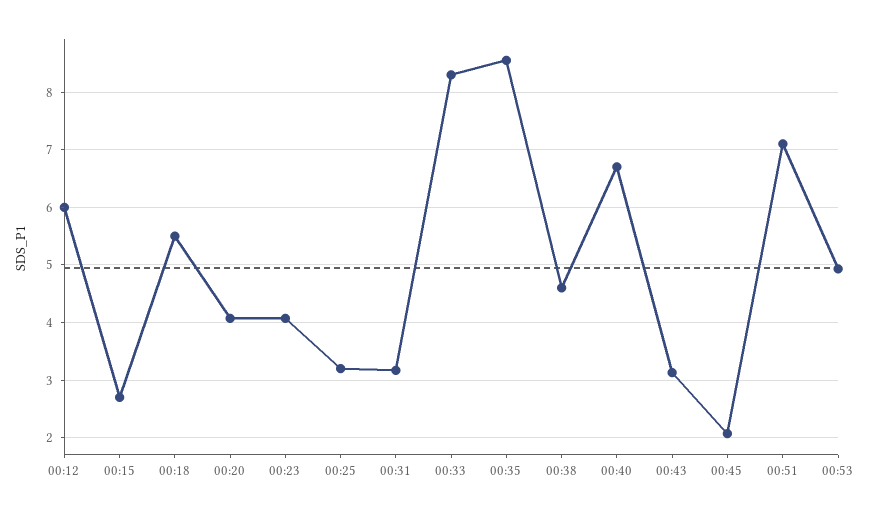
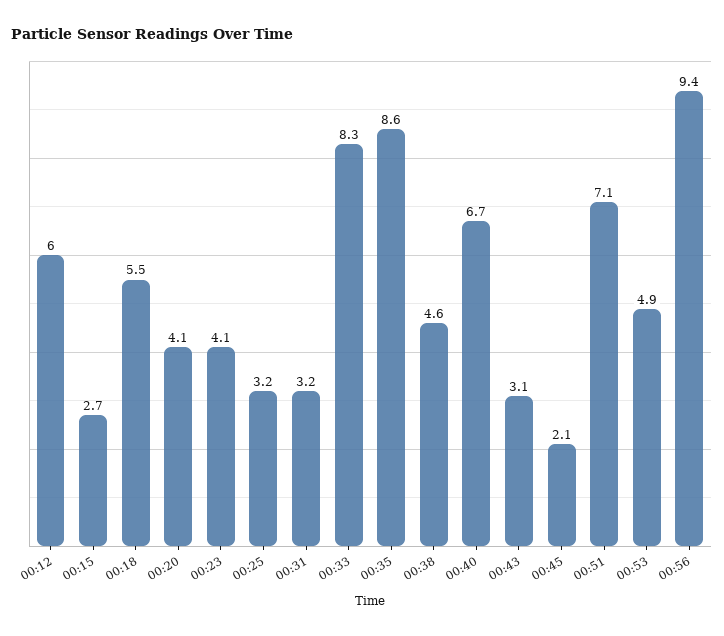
00:56: none -> 9.4

